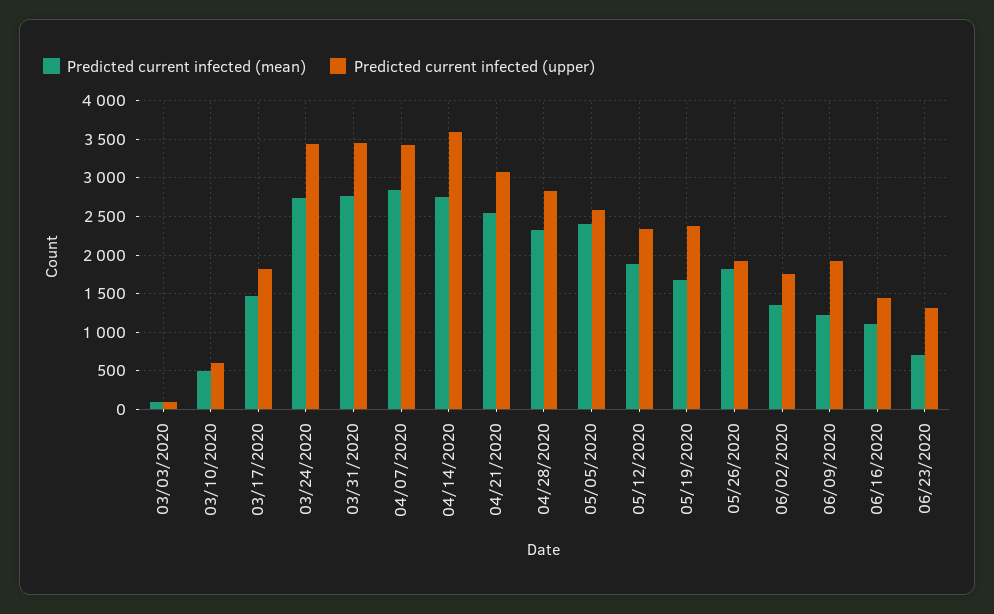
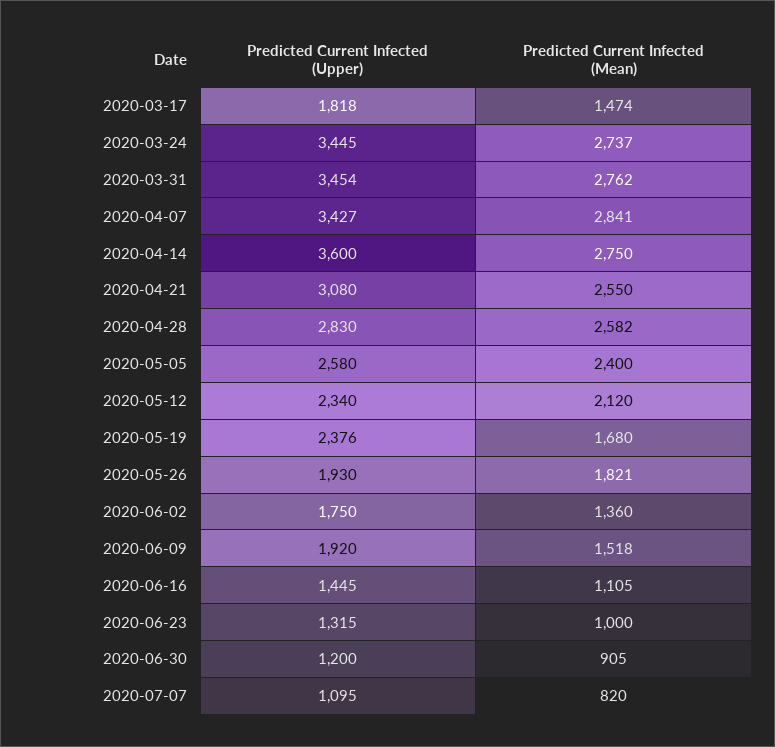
Predicted current infected (mean), 03/03/2020: 100 -> none
Predicted current infected (upper), 03/03/2020: 100 -> none
Predicted current infected (mean), 03/10/2020: 500 -> none
Predicted current infected (upper), 03/10/2020: 600 -> none
Predicted current infected (mean), 04/28/2020: 2300 -> 2582
Predicted current infected (mean), 05/12/2020: 1900 -> 2120
Predicted current infected (mean), 06/09/2020: 1200 -> 1518
Predicted current infected (mean), 06/23/2020: 700 -> 1000
Predicted current infected (upper), 2020-06-30: none -> 1200
Predicted current infected (mean), 2020-06-30: none -> 905
Predicted current infected (upper), 2020-07-07: none -> 1095
Predicted current infected (mean), 2020-07-07: none -> 820

